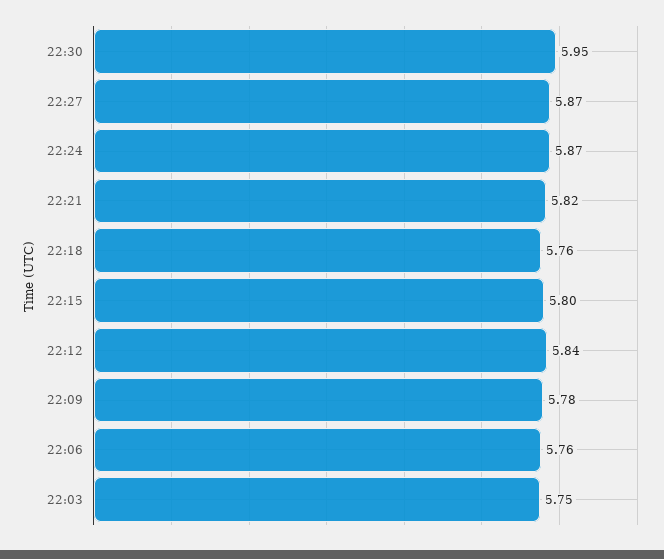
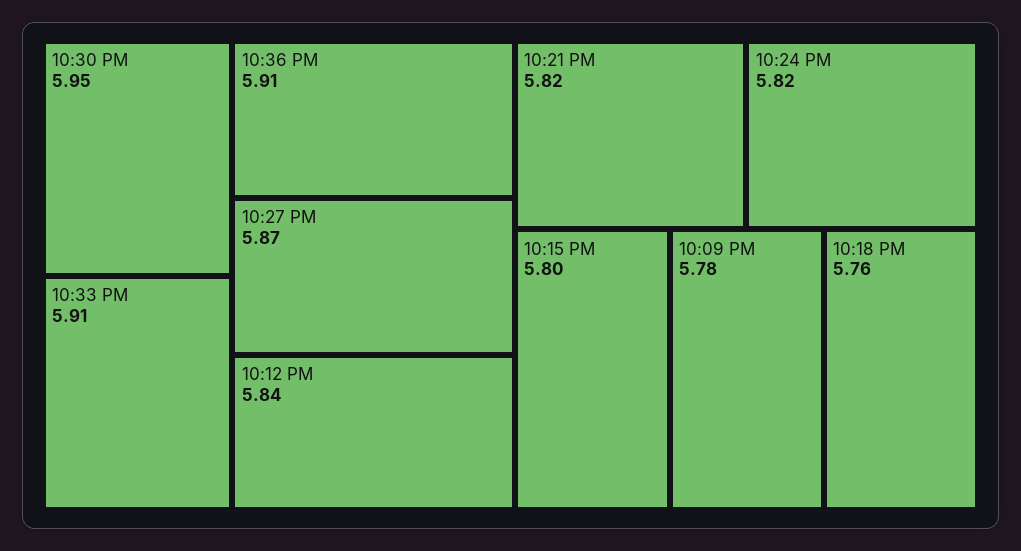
22:24: 5.87 -> 5.82
22:06: 5.76 -> none
22:03: 5.75 -> none
10:33 PM: none -> 5.91
10:36 PM: none -> 5.91

